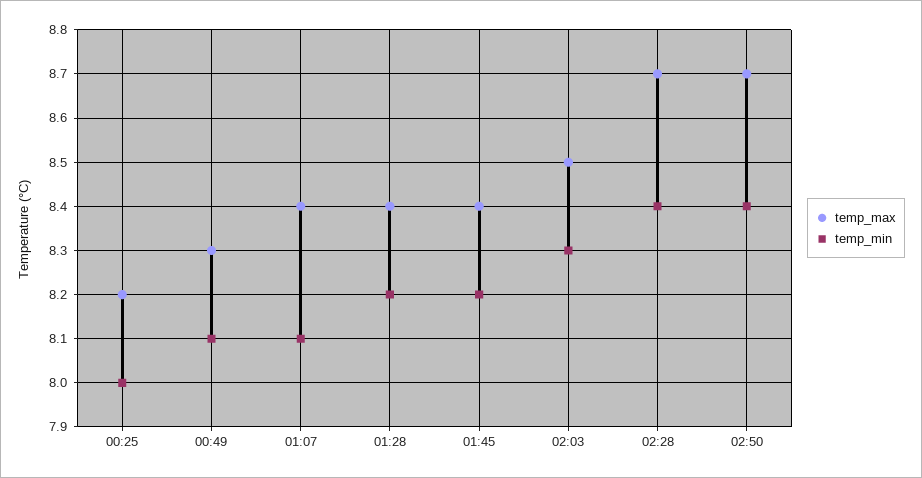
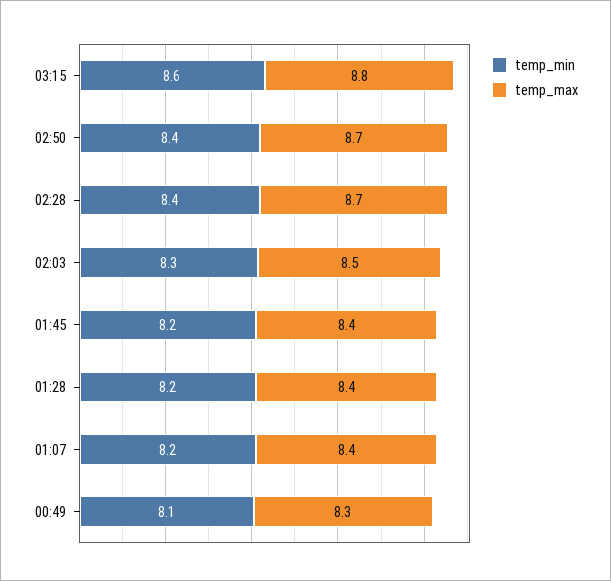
temp_max, 00:25: 8.2 -> none
temp_min, 00:25: 8 -> none
temp_min, 01:07: 8.1 -> 8.2
temp_min, 03:15: none -> 8.6
temp_max, 03:15: none -> 8.8

